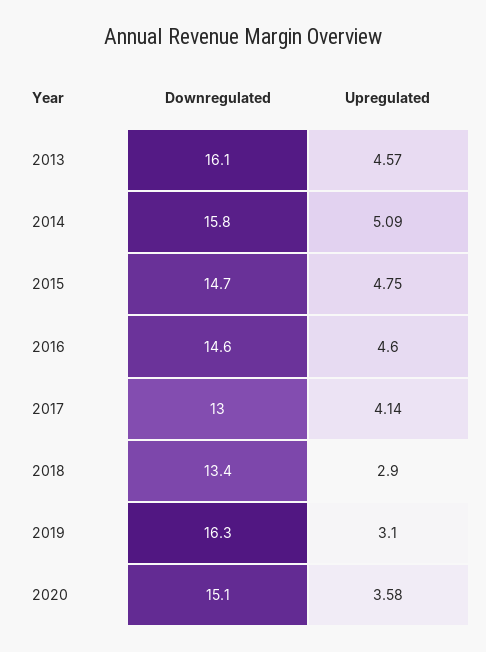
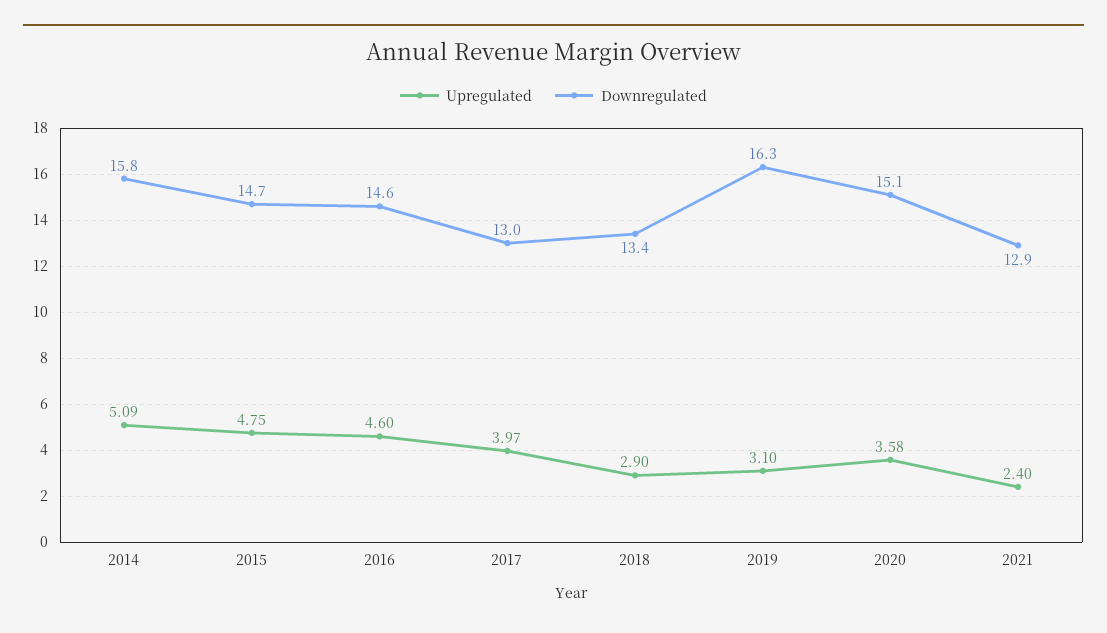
Downregulated, 2013: 16.1 -> none
Upregulated, 2013: 4.57 -> none
Upregulated, 2017: 4.14 -> 3.97
Upregulated, 2021: none -> 2.4
Downregulated, 2021: none -> 12.9

